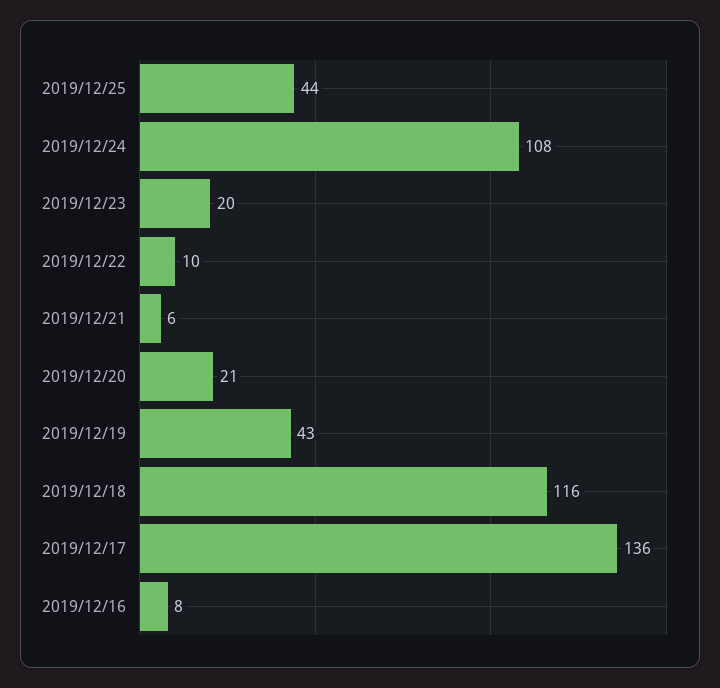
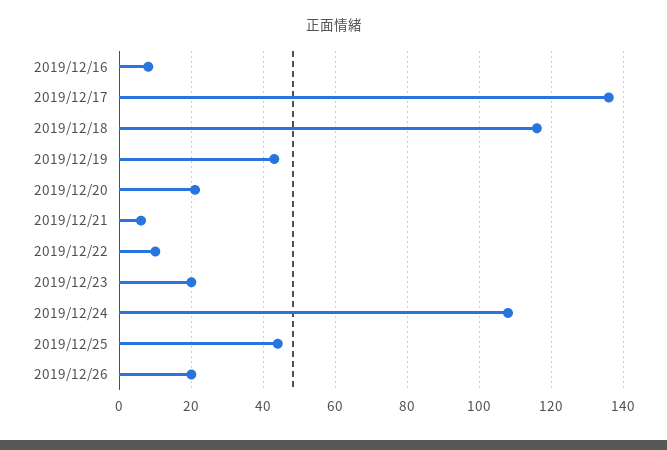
2019/12/26: none -> 20

